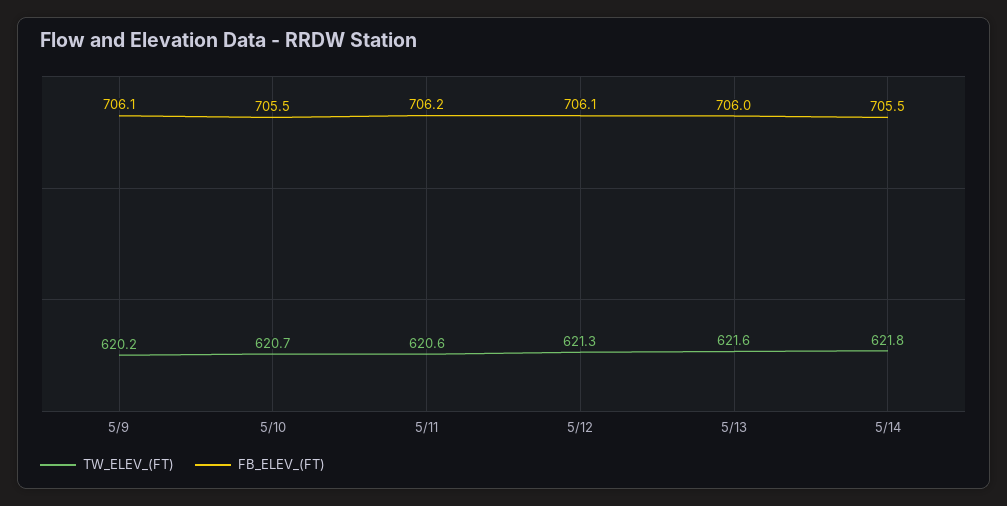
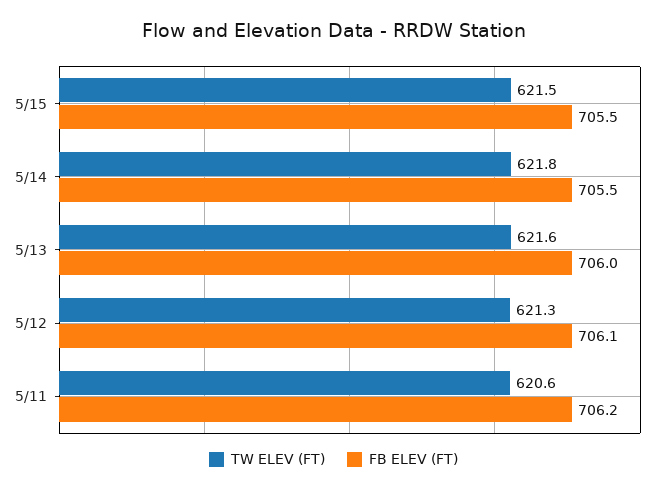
TW_ELEV_(FT), 5/9: 620.2 -> none
FB_ELEV_(FT), 5/9: 706.1 -> none
TW_ELEV_(FT), 5/10: 620.7 -> none
FB_ELEV_(FT), 5/10: 705.5 -> none
TW_ELEV_(FT), 5/15: none -> 621.5
FB_ELEV_(FT), 5/15: none -> 705.5

